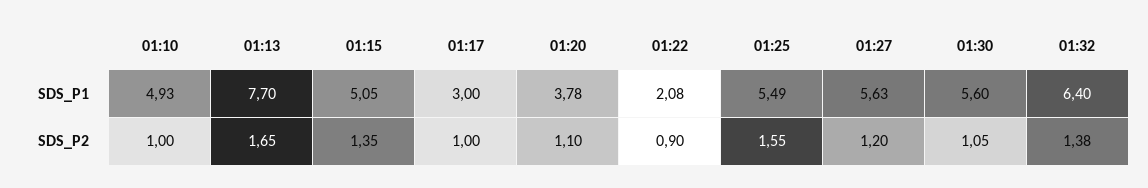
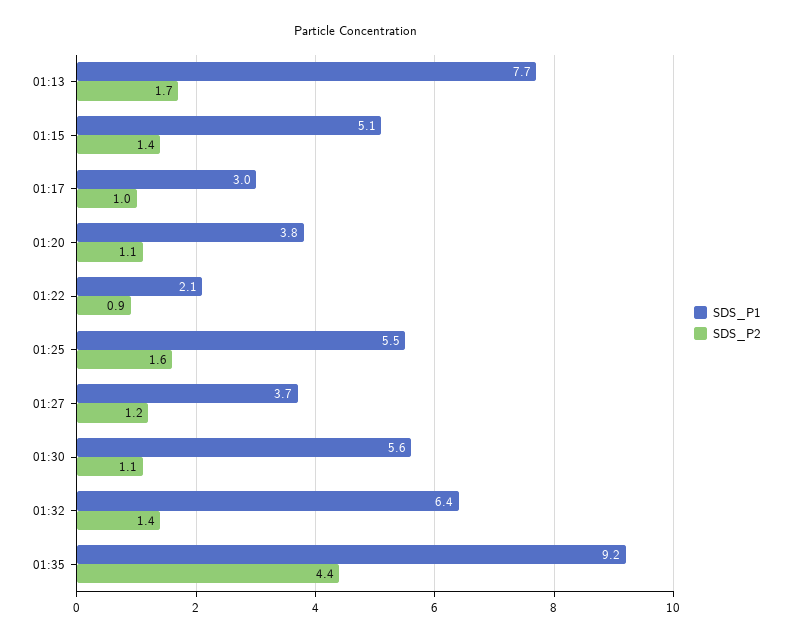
SDS_P1, 01:10: 4.93 -> none
SDS_P1, 01:27: 5.63 -> 3.7
SDS_P2, 01:10: 1 -> none
SDS_P1, 01:35: none -> 9.2
SDS_P2, 01:35: none -> 4.4

